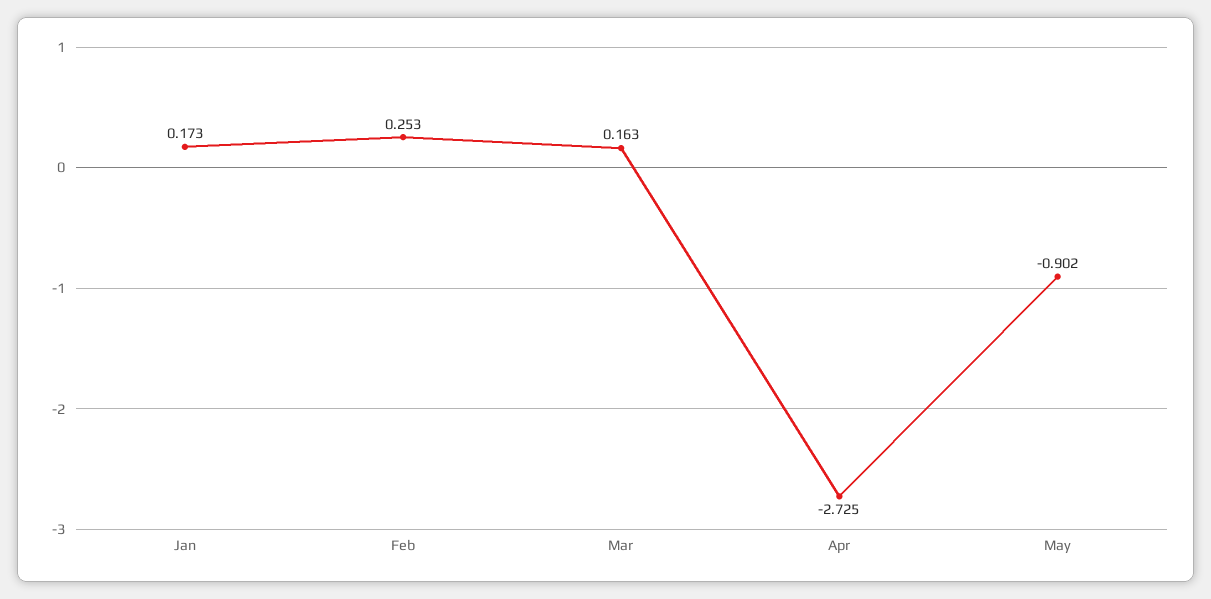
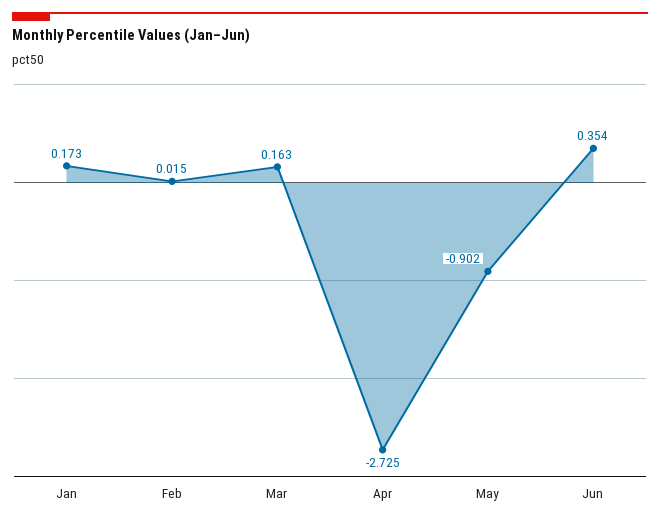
Feb: 0.253 -> 0.015
Jun: none -> 0.354

